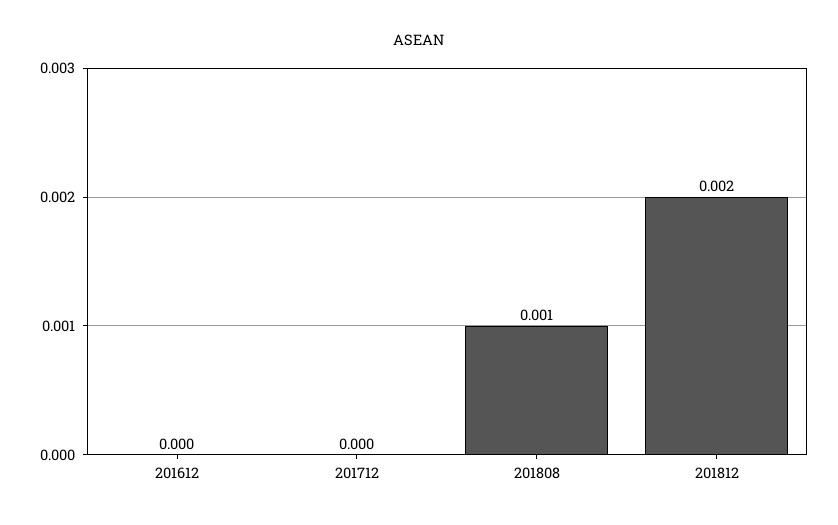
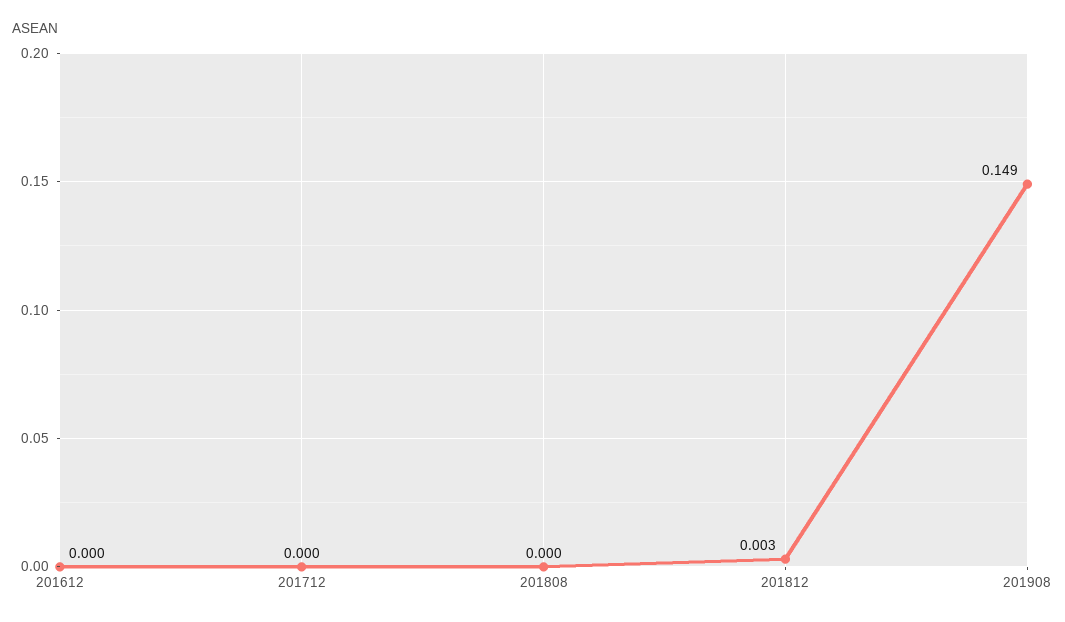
201808: 0.001 -> 0
201812: 0.002 -> 0.003
201908: none -> 0.149

